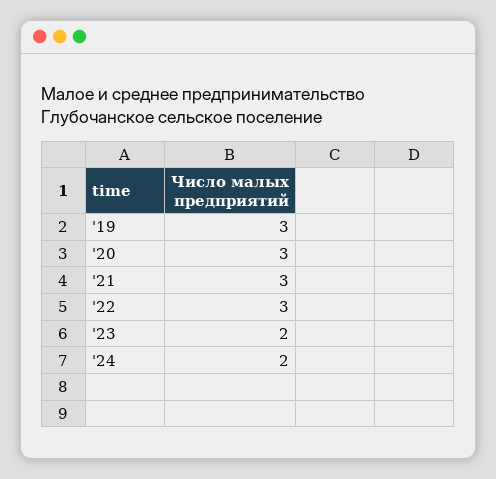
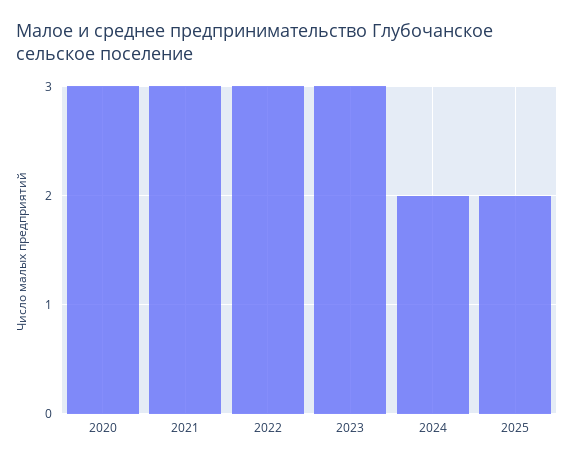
'19: 3 -> none
'23: 2 -> 3
2025: none -> 2

